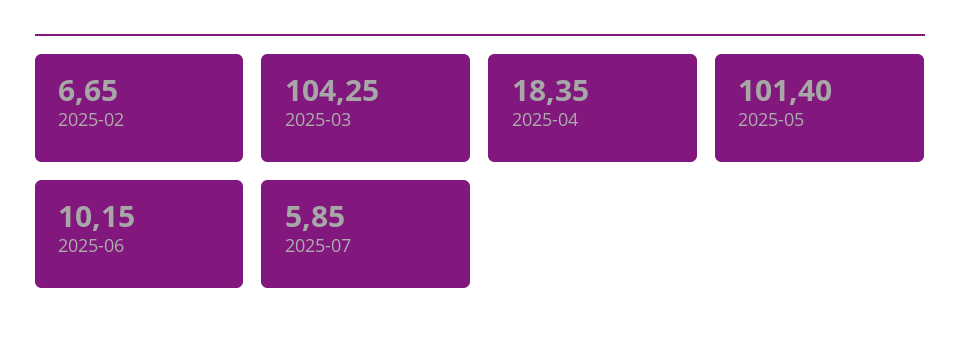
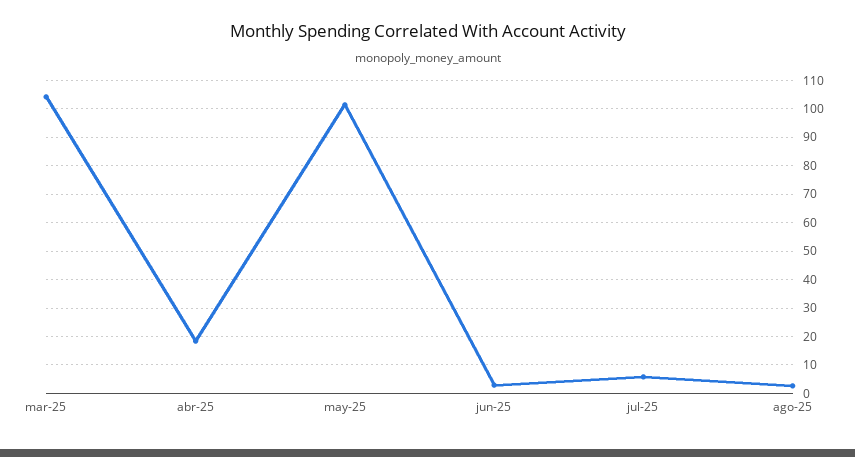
2025-02: 6.65 -> none
2025-06: 10.15 -> 2.5
ago-25: none -> 2.5

